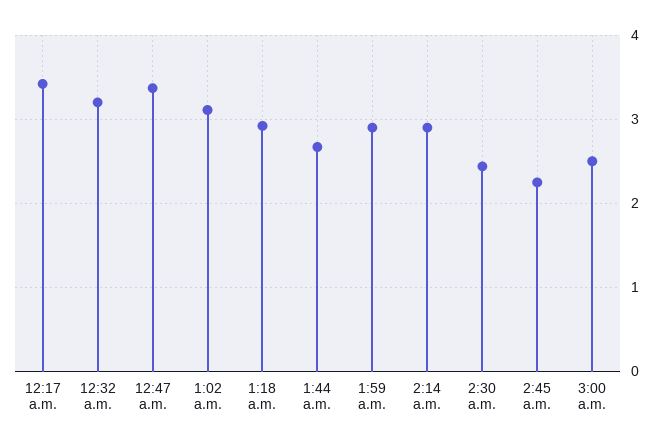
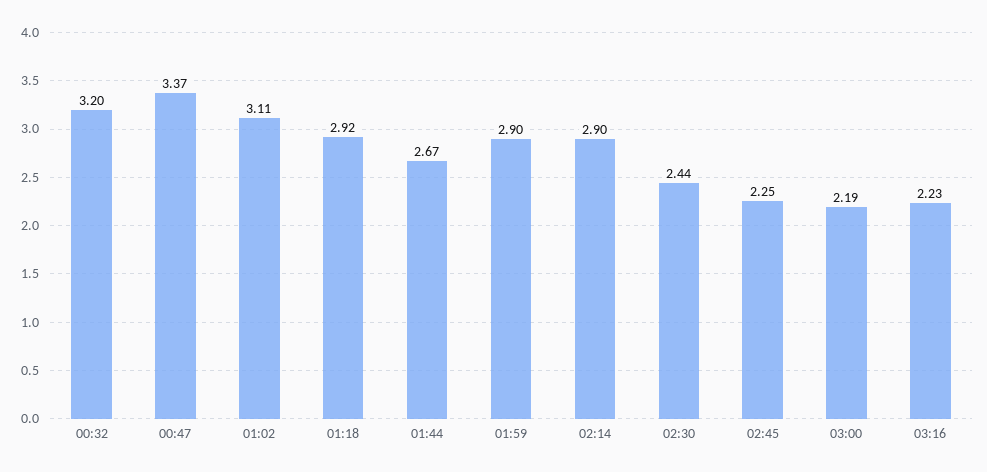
12:17 a.m.: 3.4 -> none
3:00 a.m.: 2.5 -> 2.19
03:16: none -> 2.23

